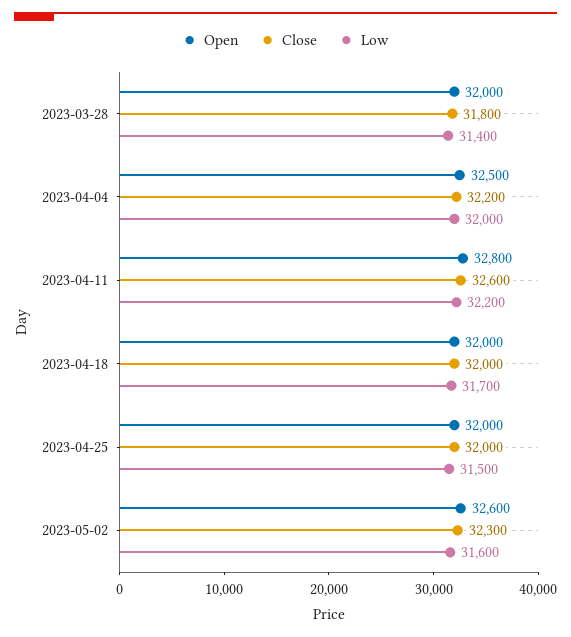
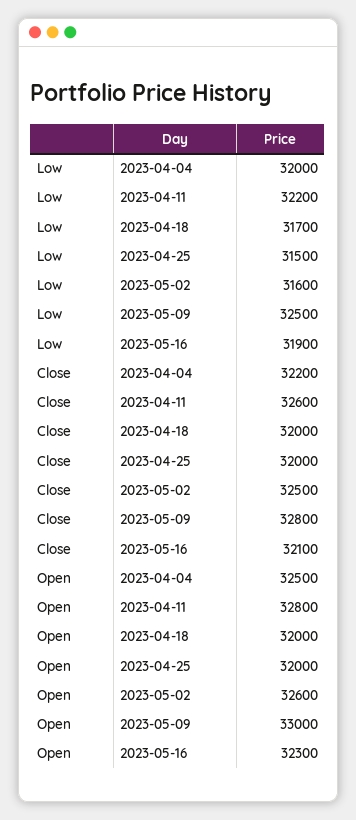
Open, 2023-03-28: 32000 -> none
Close, 2023-03-28: 31800 -> none
Low, 2023-03-28: 31400 -> none
Close, 2023-05-02: 32300 -> 32500
Low, 2023-05-09: none -> 32500
Low, 2023-05-16: none -> 31900
Close, 2023-05-09: none -> 32800
Close, 2023-05-16: none -> 32100
Open, 2023-05-09: none -> 33000
Open, 2023-05-16: none -> 32300

